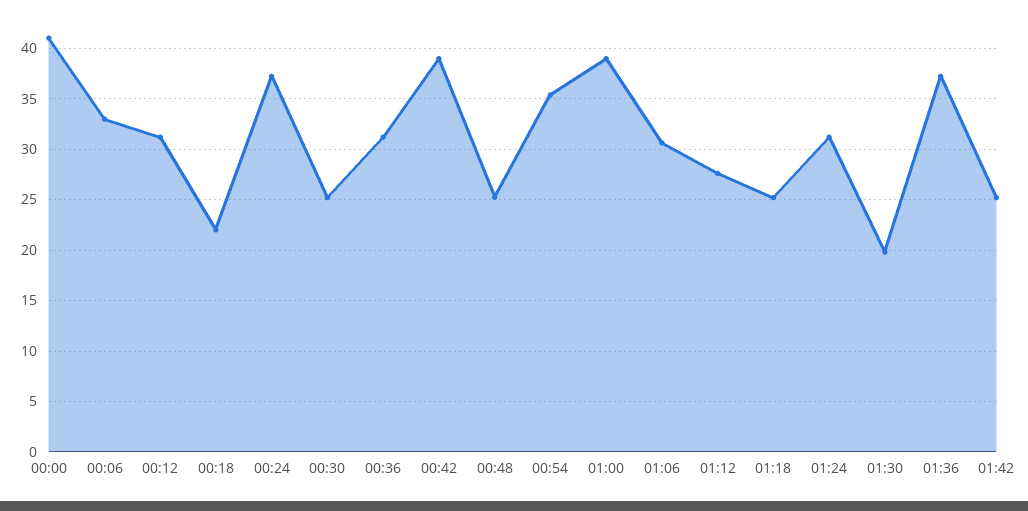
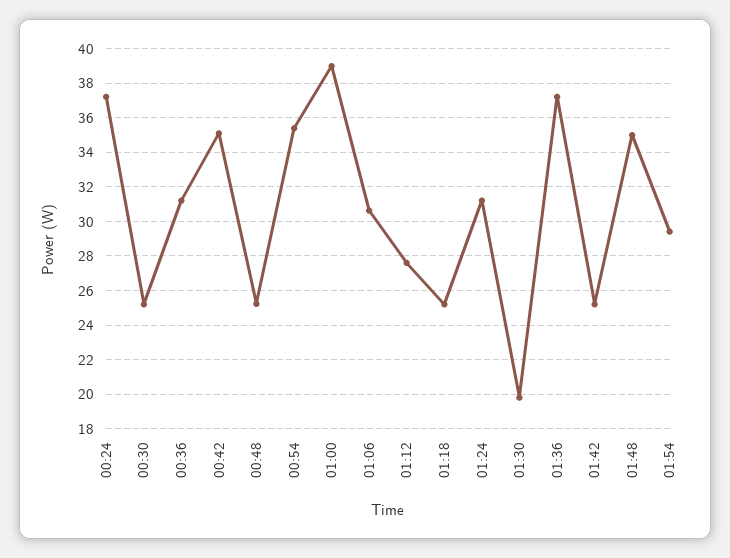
00:00: 41 -> none
00:06: 33 -> none
00:12: 31 -> none
00:18: 22 -> none
00:42: 39 -> 35
01:48: none -> 35
01:54: none -> 29.5

